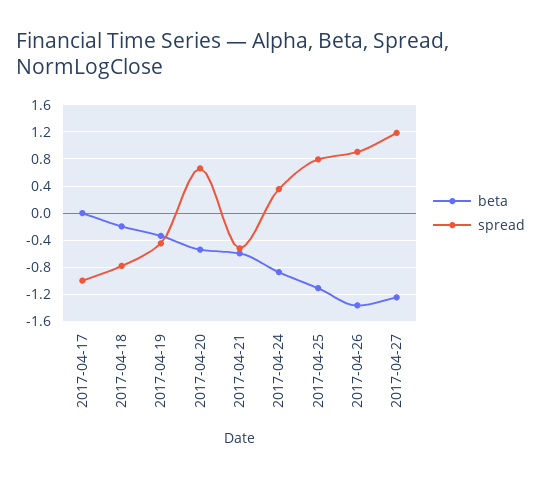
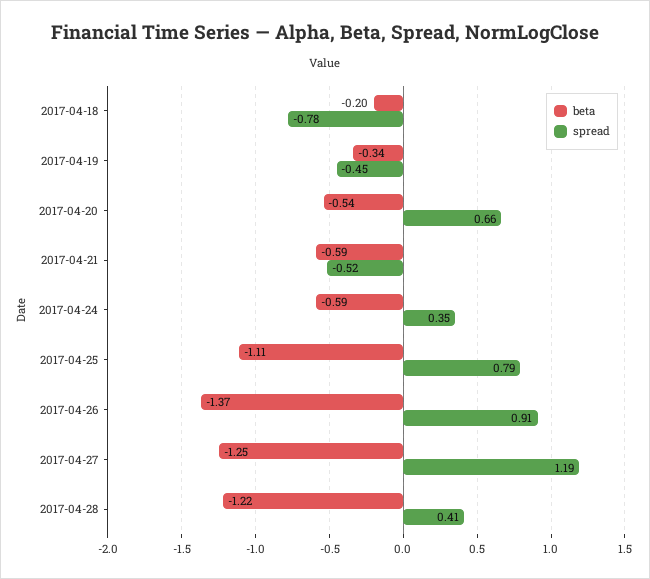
beta, 2017-04-17: 0 -> none
spread, 2017-04-17: -1 -> none
beta, 2017-04-24: -0.9 -> -0.59
beta, 2017-04-28: none -> -1.22
spread, 2017-04-28: none -> 0.41

